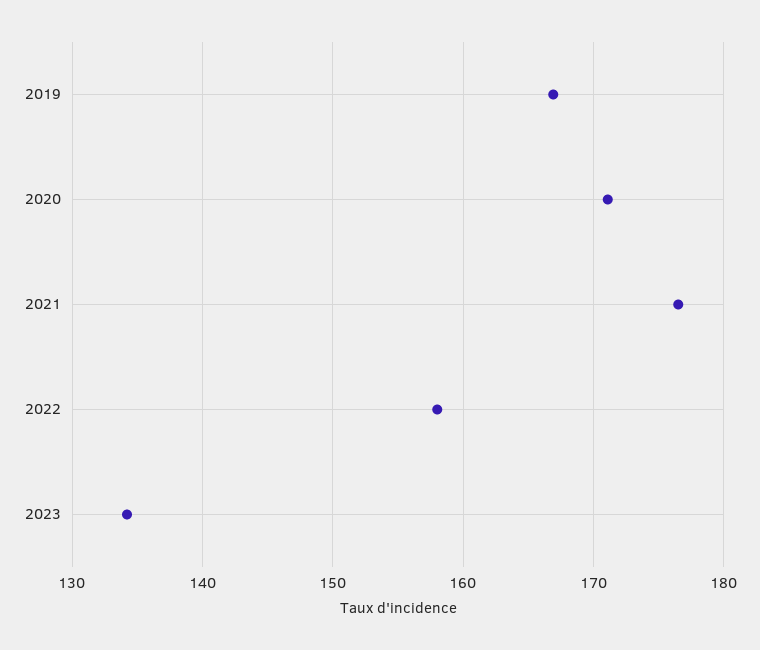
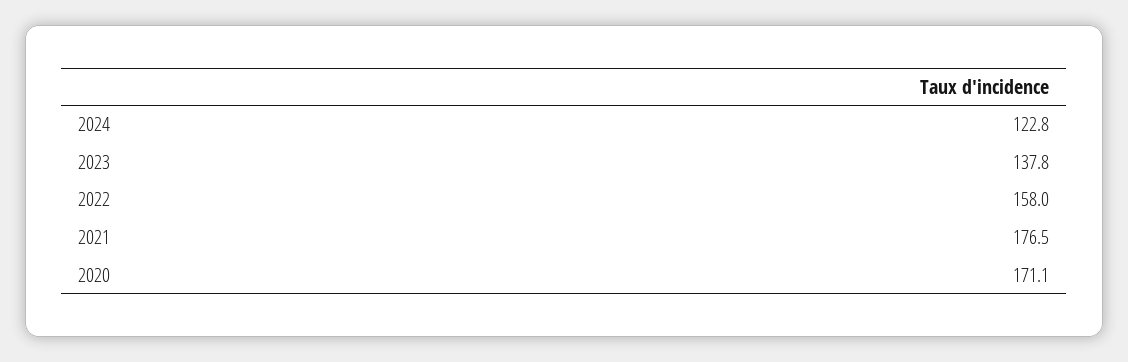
2019: 167 -> none
2023: 134 -> 137.8
2024: none -> 122.8

